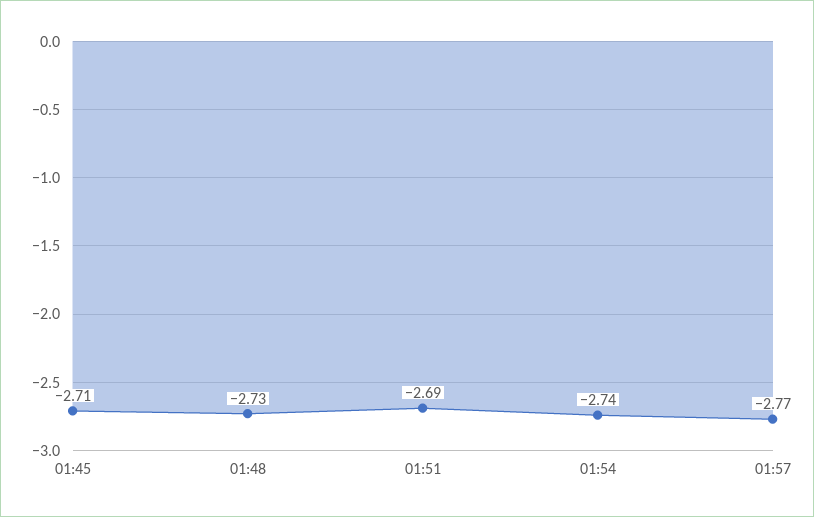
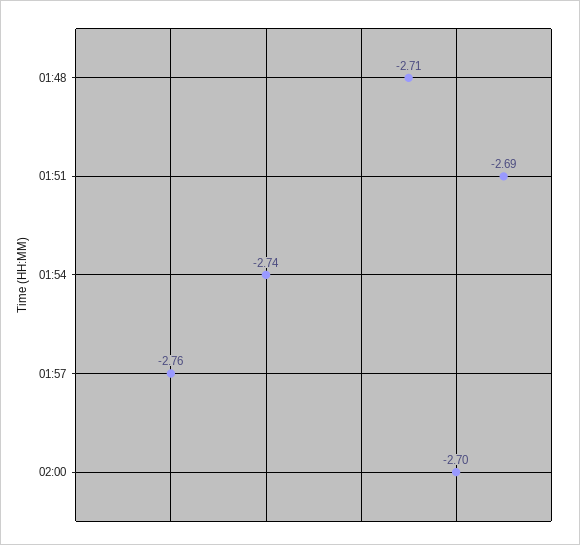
01:45: -2.71 -> none
01:48: -2.73 -> -2.71
01:57: -2.77 -> -2.76
02:00: none -> -2.7

